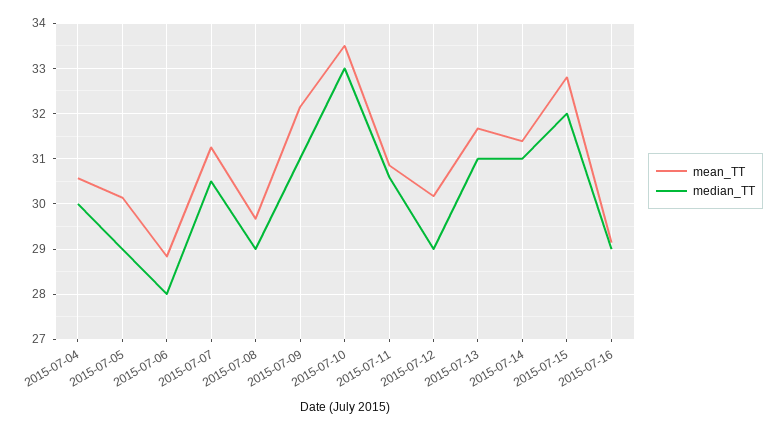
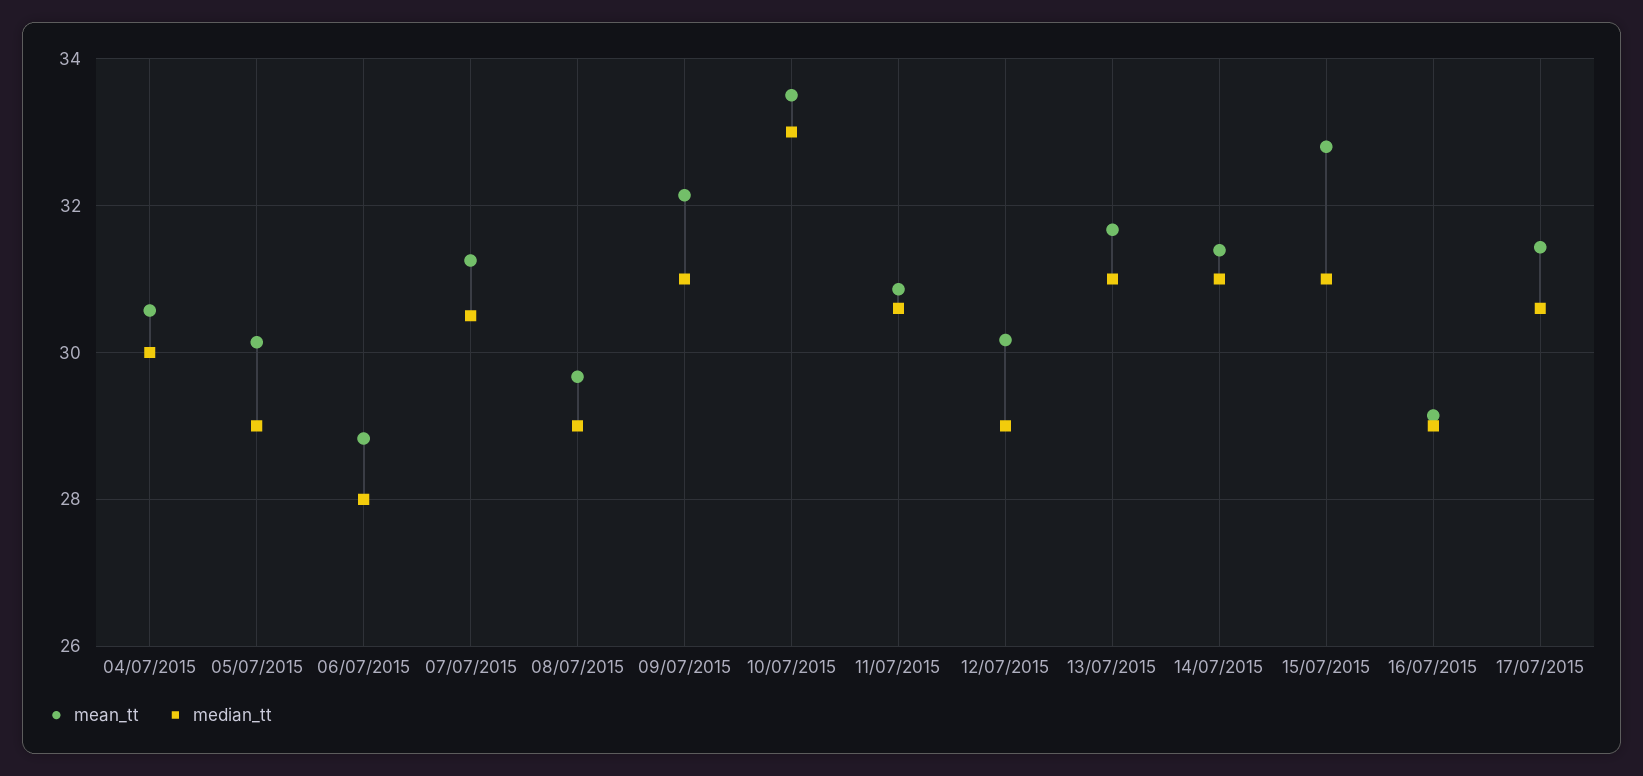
median_TT, 2015-07-15: 32 -> 31
mean_TT, 17/07/2015: none -> 31.4
median_TT, 17/07/2015: none -> 30.6

